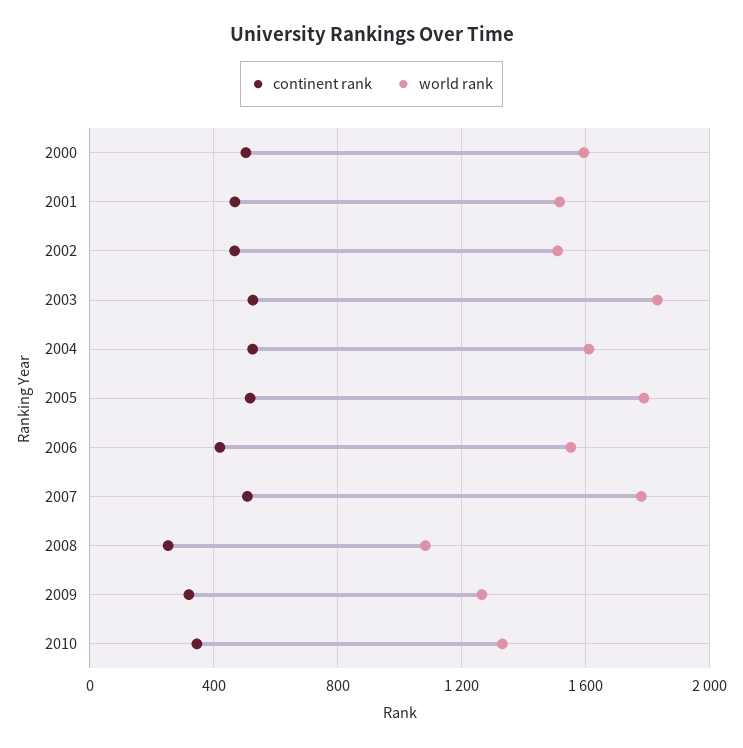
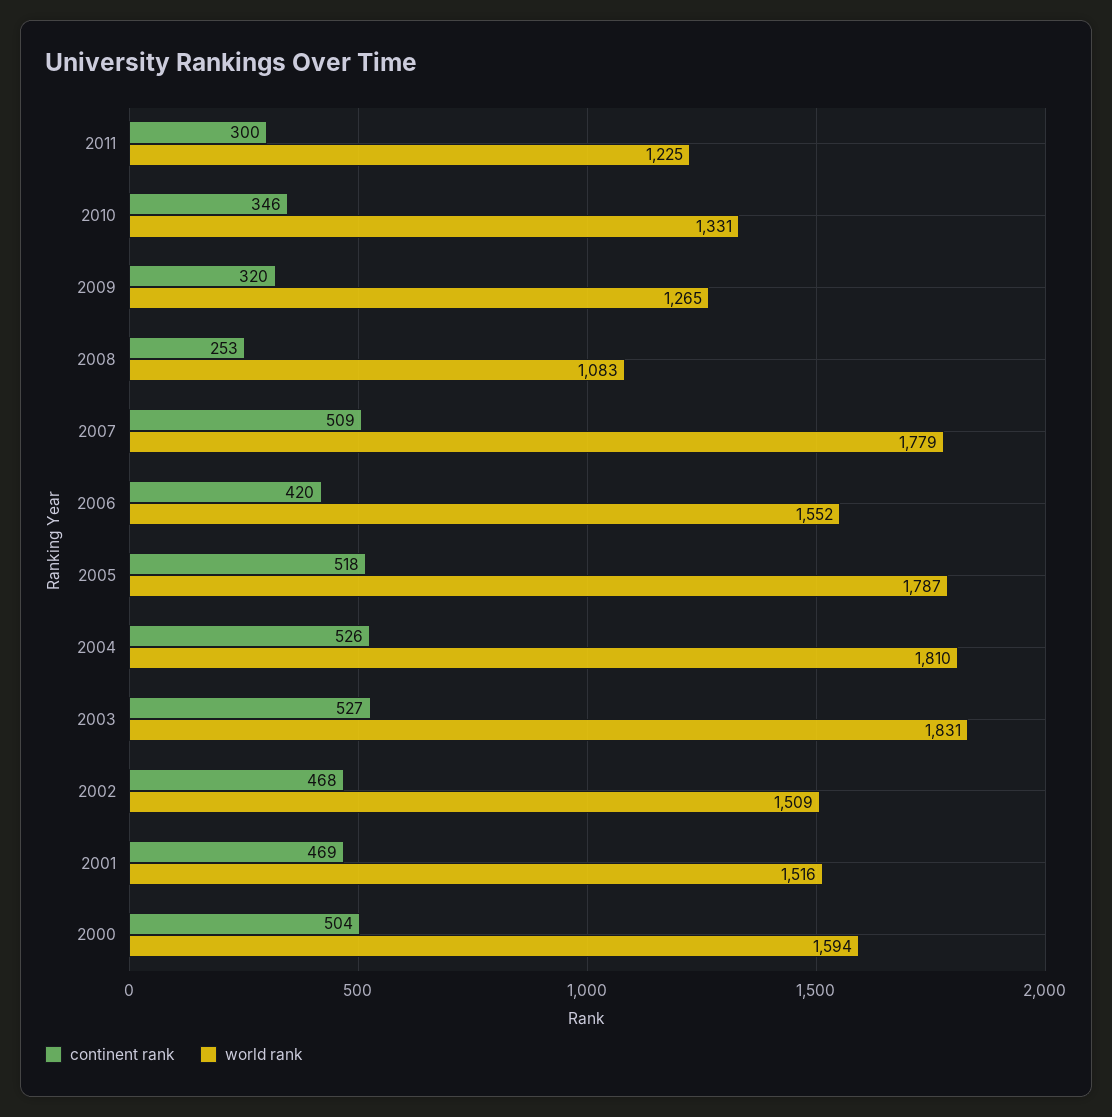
world rank, 2004: 1600 -> 1810
continent rank, 2011: none -> 300
world rank, 2011: none -> 1225

